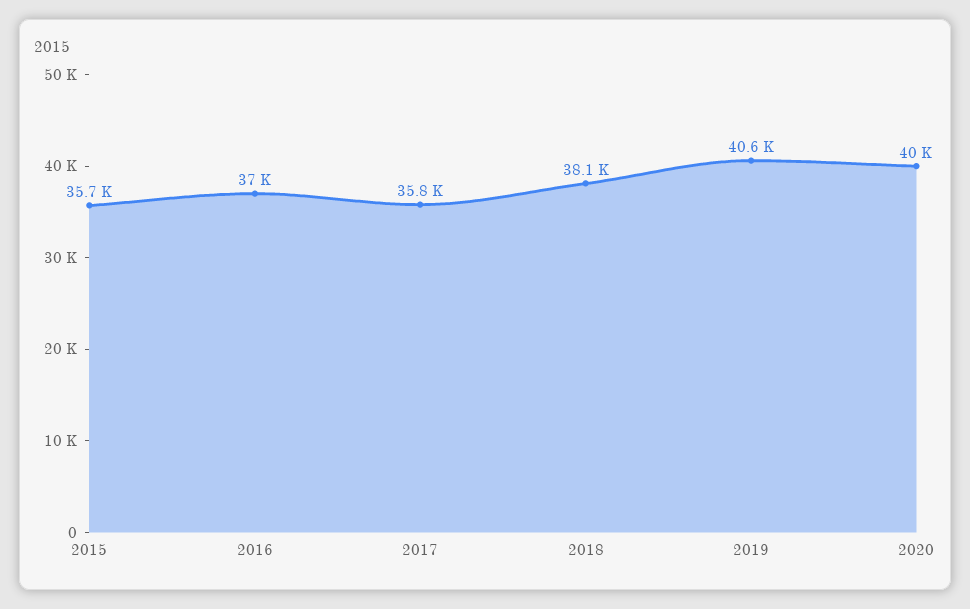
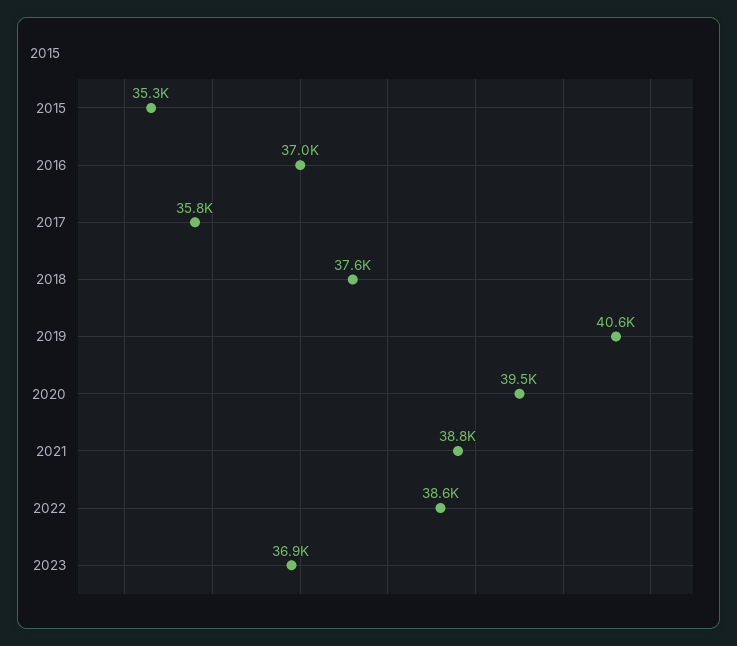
2015: 35700 -> 35300
2018: 38100 -> 37600
2020: 40000 -> 39500
2021: none -> 38800
2022: none -> 38600
2023: none -> 36900

